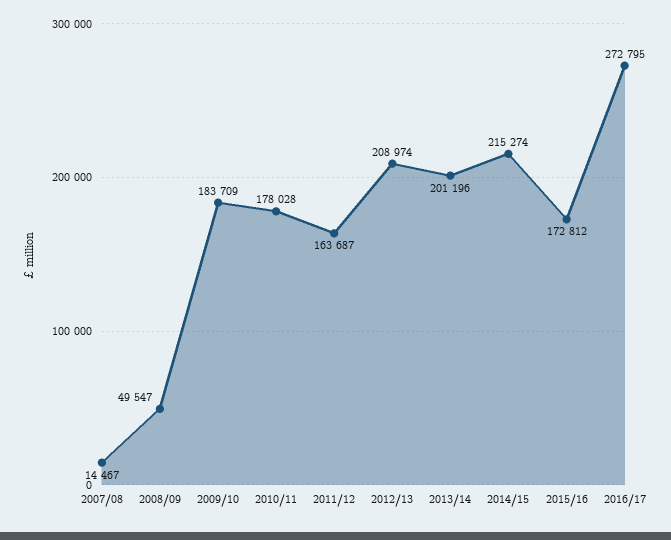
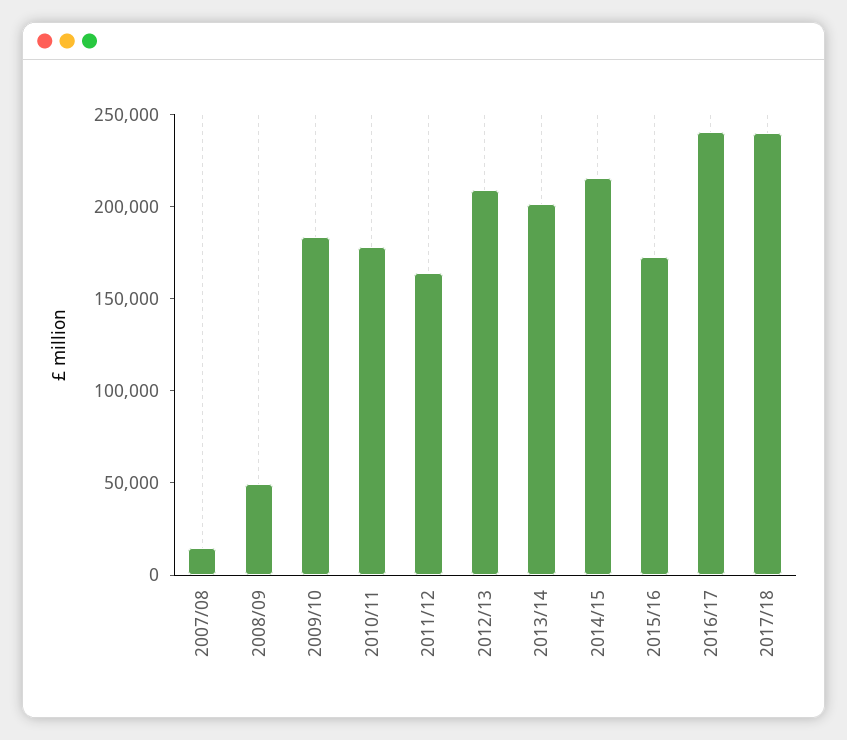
2016/17: 272795 -> 240000
2017/18: none -> 240000

